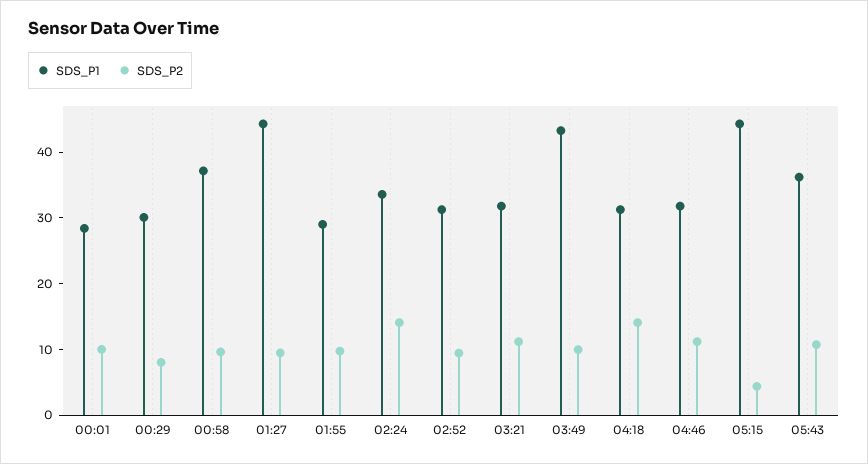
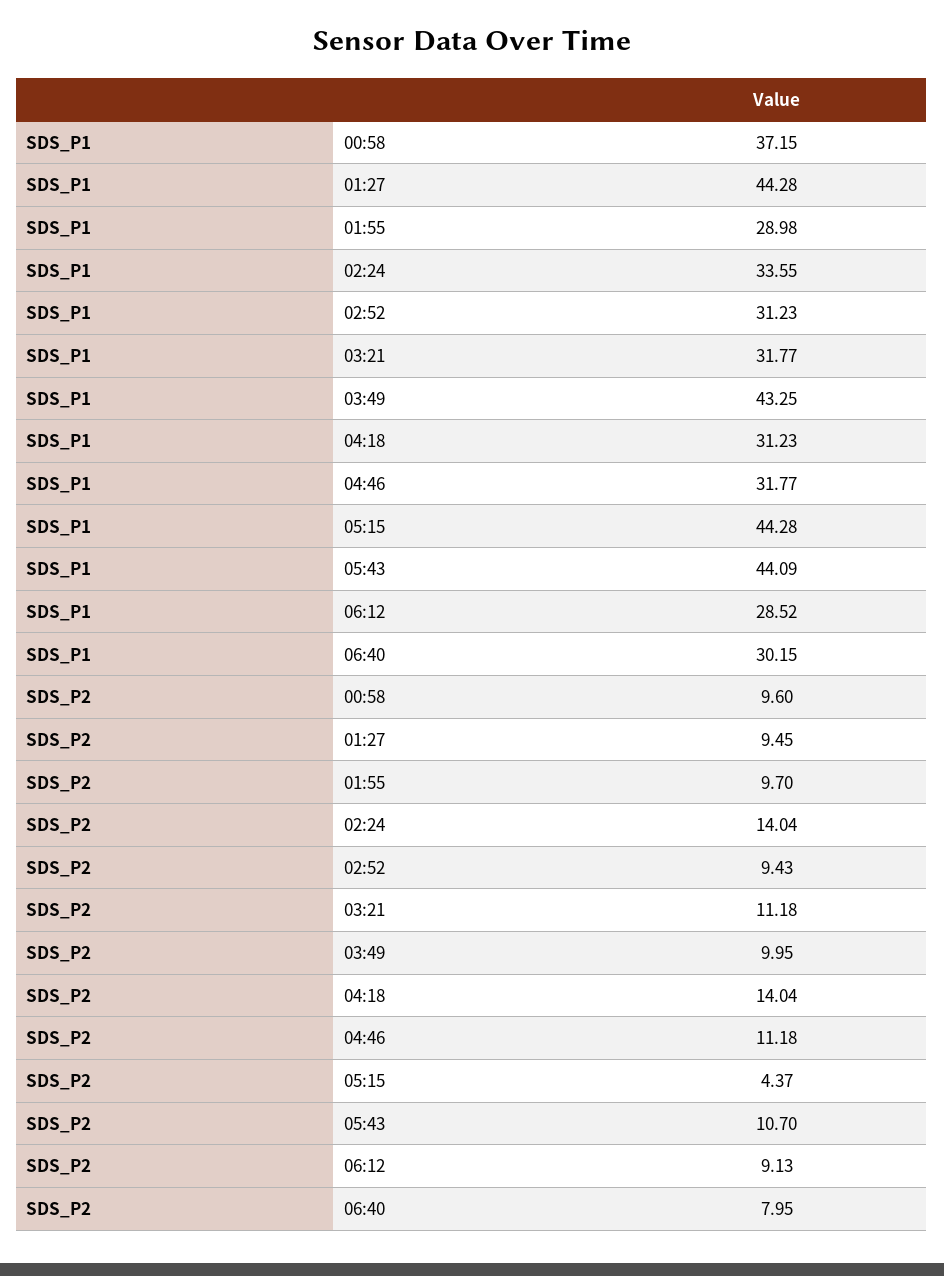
SDS_P1, 00:01: 28 -> none
SDS_P2, 00:01: 10 -> none
SDS_P1, 00:29: 30 -> none
SDS_P2, 00:29: 8 -> none
SDS_P1, 05:43: 36 -> 44.09
SDS_P1, 06:12: none -> 28.52
SDS_P1, 06:40: none -> 30.15
SDS_P2, 06:12: none -> 9.13
SDS_P2, 06:40: none -> 7.95

